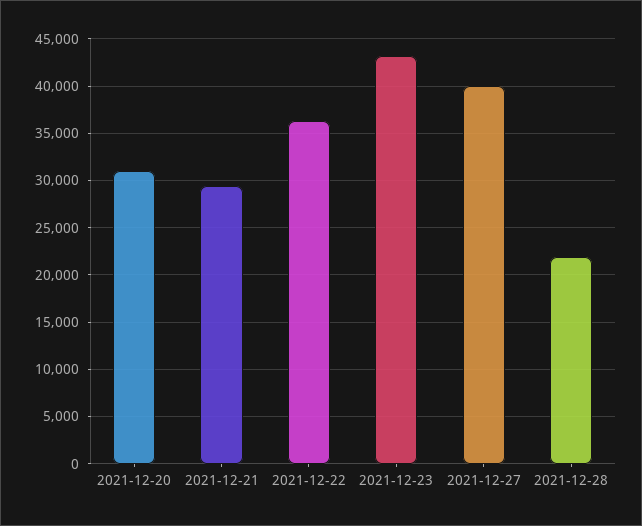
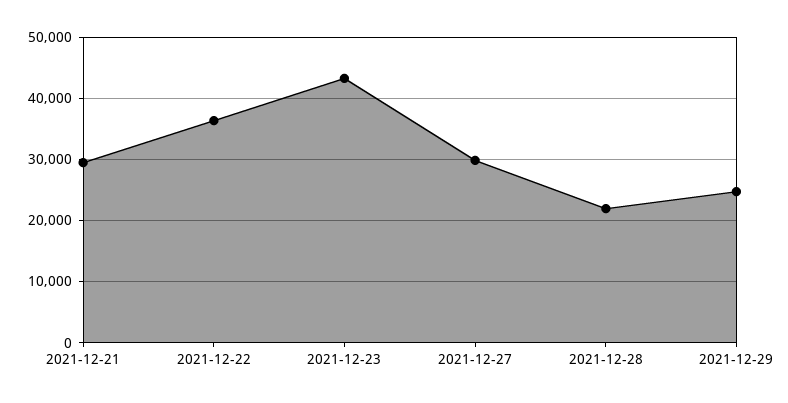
2021-12-20: 31000 -> none
2021-12-27: 40000 -> 30000
2021-12-29: none -> 25000

